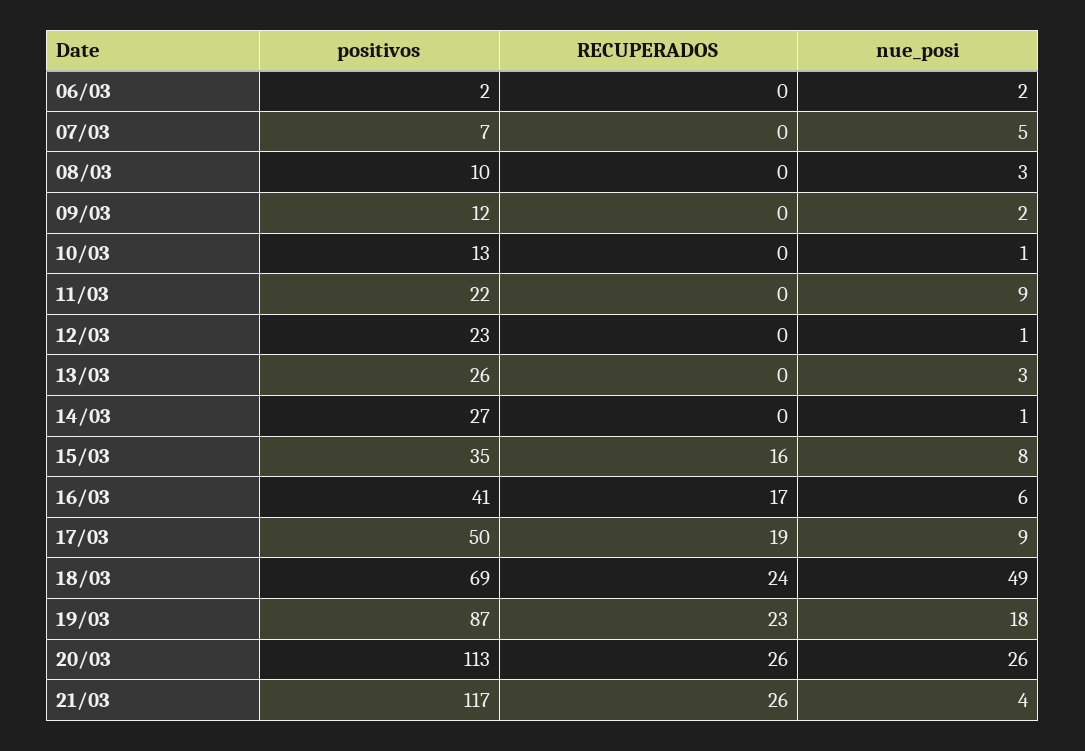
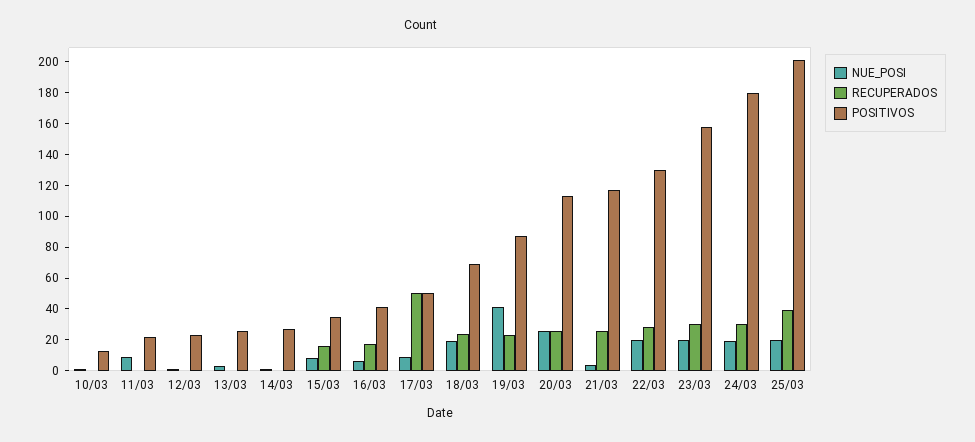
positivos, 06/03: 2 -> none
RECUPERADOS, 06/03: 0 -> none
nue_posi, 06/03: 2 -> none
positivos, 07/03: 7 -> none
RECUPERADOS, 07/03: 0 -> none
nue_posi, 07/03: 5 -> none
positivos, 08/03: 10 -> none
RECUPERADOS, 08/03: 0 -> none
nue_posi, 08/03: 3 -> none
positivos, 09/03: 12 -> none
RECUPERADOS, 09/03: 0 -> none
nue_posi, 09/03: 2 -> none
RECUPERADOS, 17/03: 19 -> 50
nue_posi, 18/03: 49 -> 20
nue_posi, 19/03: 18 -> 40
nue_posi, 22/03: none -> 20
RECUPERADOS, 22/03: none -> 30
positivos, 22/03: none -> 130
nue_posi, 23/03: none -> 20
RECUPERADOS, 23/03: none -> 30
positivos, 23/03: none -> 160
nue_posi, 24/03: none -> 20
RECUPERADOS, 24/03: none -> 30
positivos, 24/03: none -> 180
nue_posi, 25/03: none -> 20
RECUPERADOS, 25/03: none -> 40
positivos, 25/03: none -> 200

